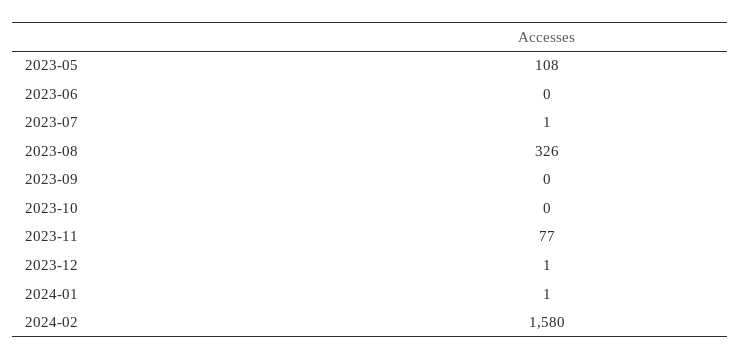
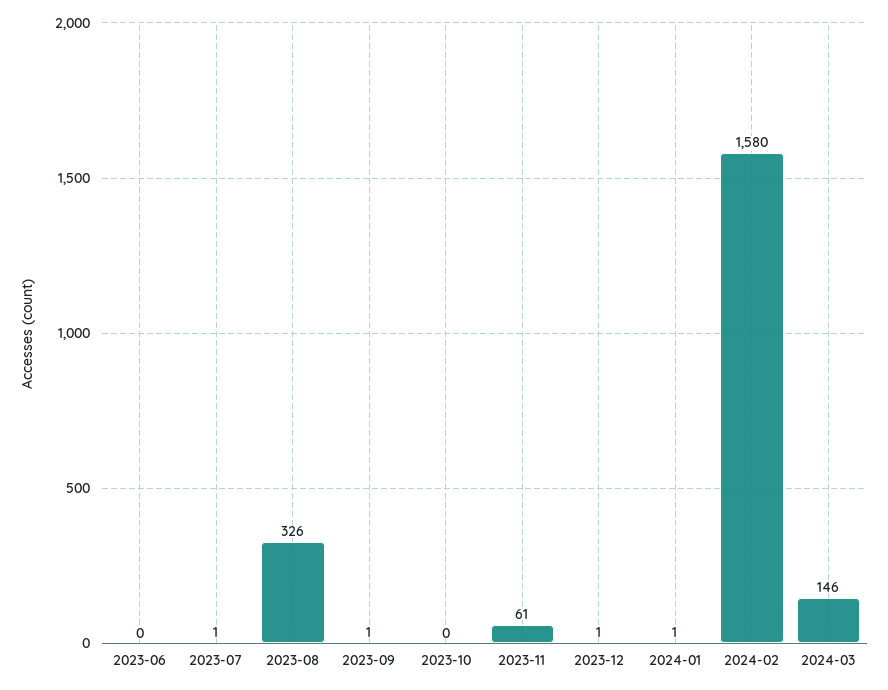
2023-05: 108 -> none
2023-09: 0 -> 1
2023-11: 77 -> 61
2024-03: none -> 146

